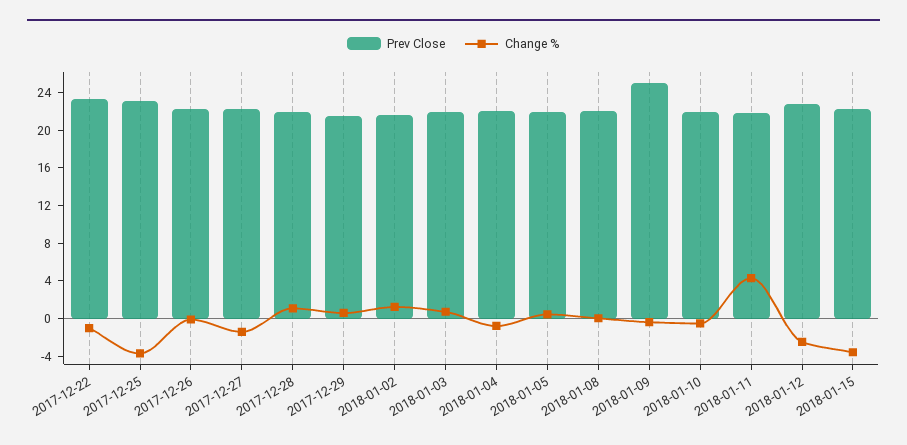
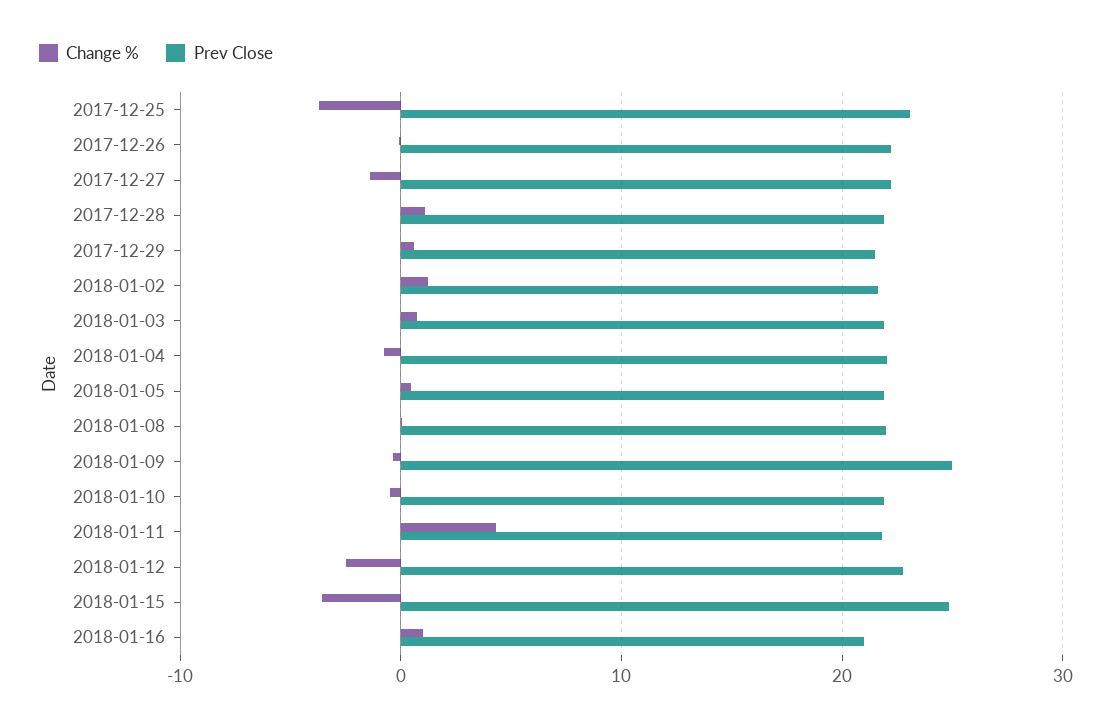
Prev Close, 2017-12-22: 23 -> none
Change %, 2017-12-22: -1 -> none
Prev Close, 2018-01-15: 22 -> 25
Change %, 2018-01-16: none -> 1
Prev Close, 2018-01-16: none -> 21

